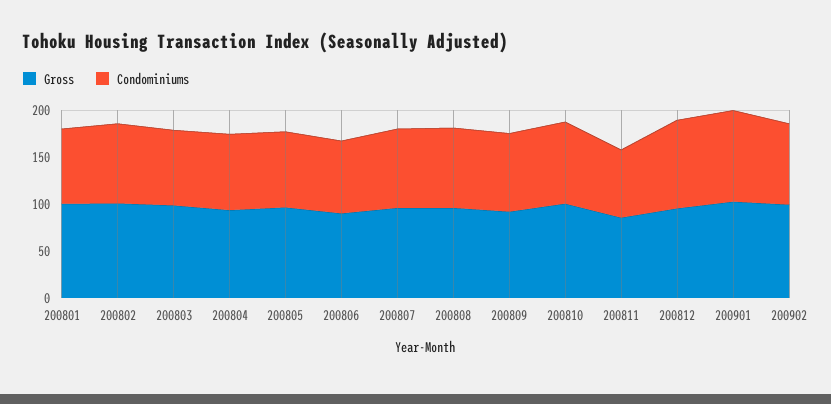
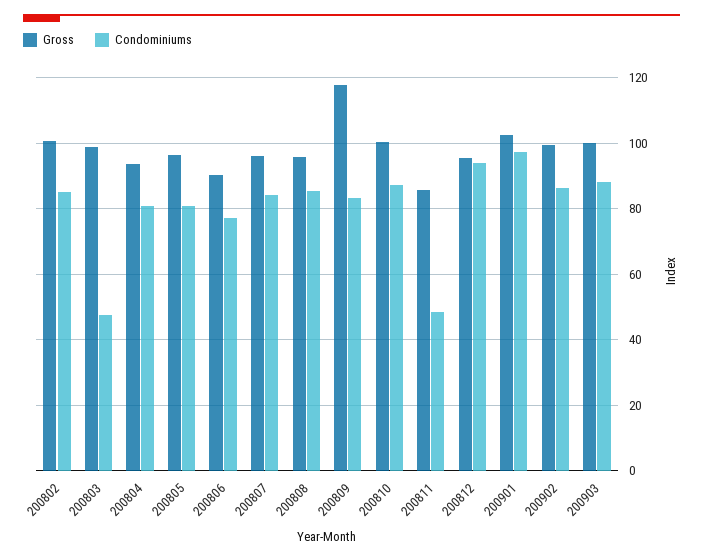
Gross, 200801: 100 -> none
Condominiums, 200801: 80 -> none
Condominiums, 200803: 80 -> 48
Gross, 200809: 90 -> 118
Condominiums, 200811: 70 -> 48
Gross, 200903: none -> 100
Condominiums, 200903: none -> 88

